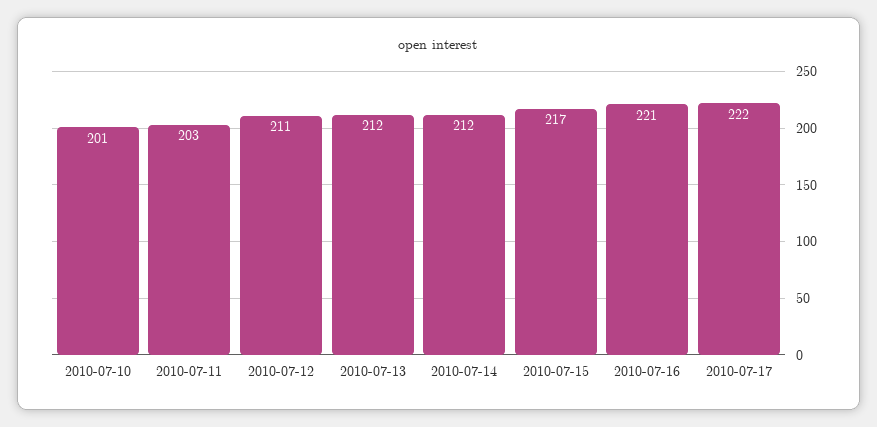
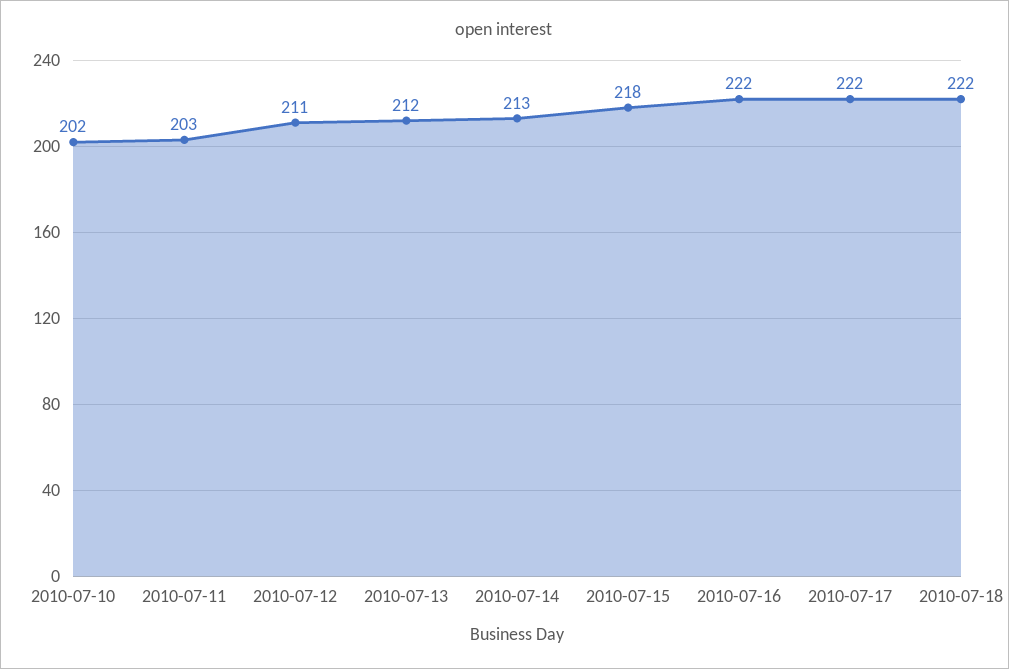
2010-07-10: 201 -> 202
2010-07-14: 212 -> 213
2010-07-15: 217 -> 218
2010-07-16: 221 -> 222
2010-07-18: none -> 222

